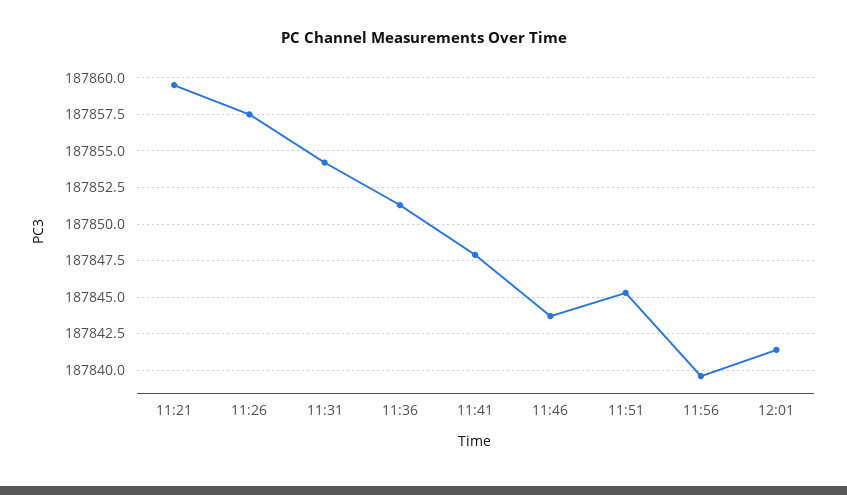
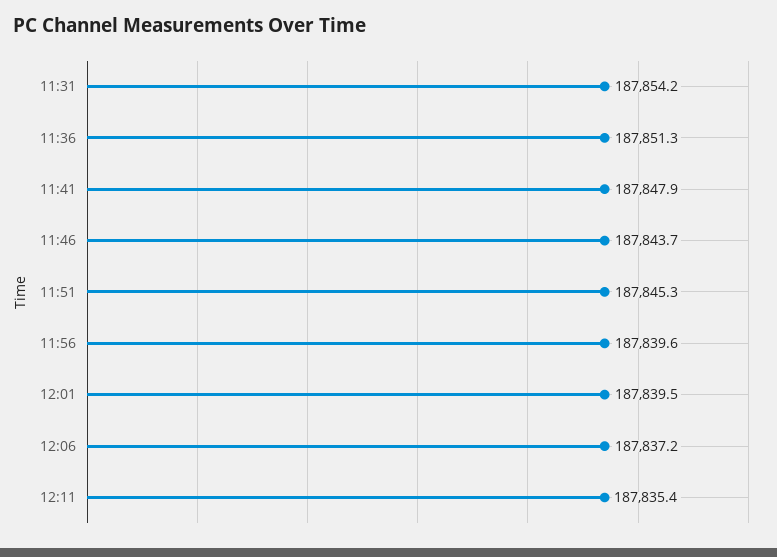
11:21: 187859.5 -> none
11:26: 187857.5 -> none
12:01: 187841.5 -> 187839.5
12:06: none -> 187837.2
12:11: none -> 187835.4

